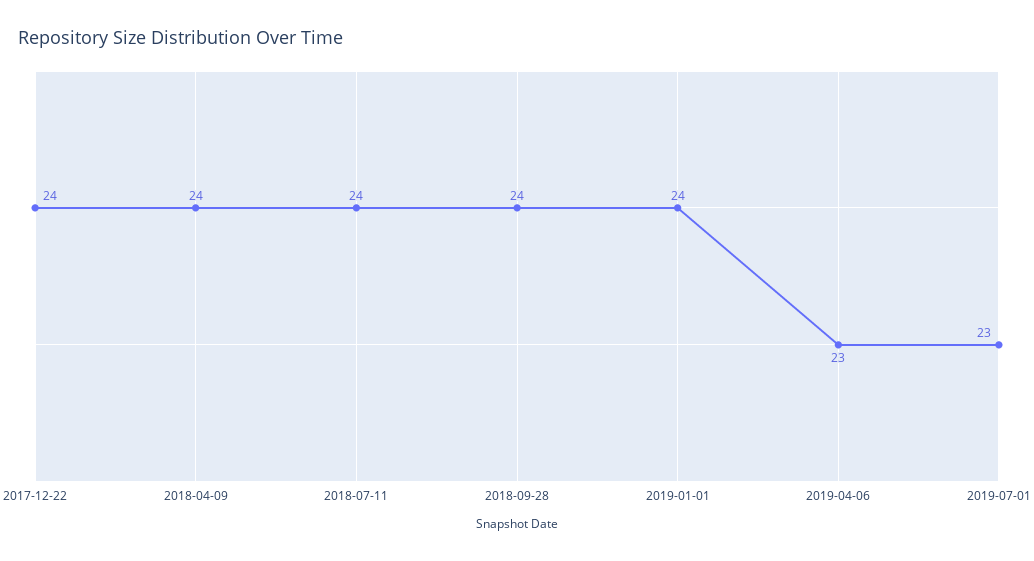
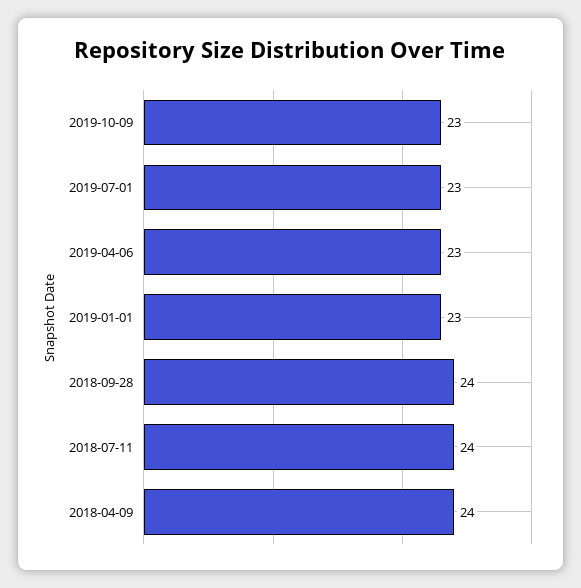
2017-12-22: 24 -> none
2019-01-01: 24 -> 23
2019-10-09: none -> 23

